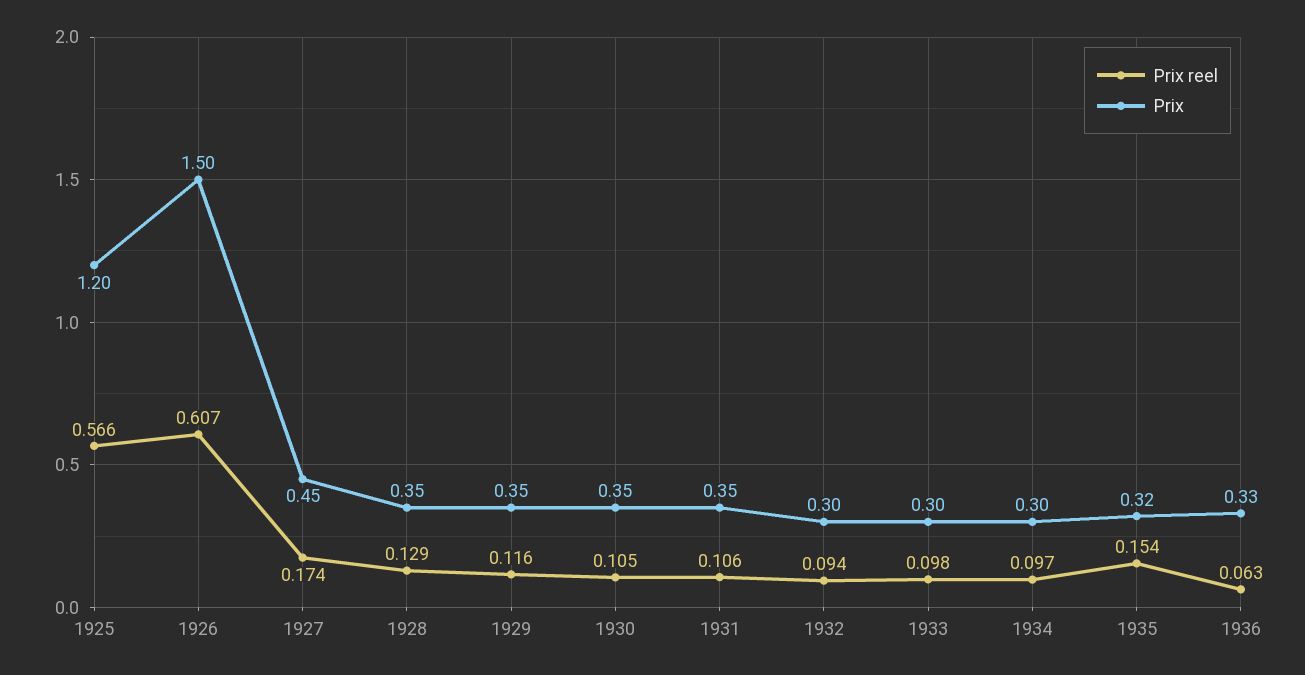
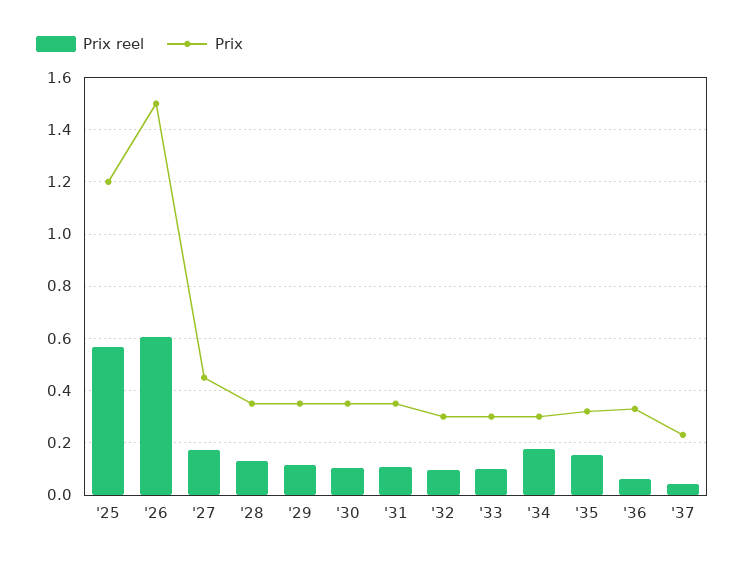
Prix reel, 1934: 0.097 -> 0.175
Prix reel, '37: none -> 0.05
Prix, '37: none -> 0.225

